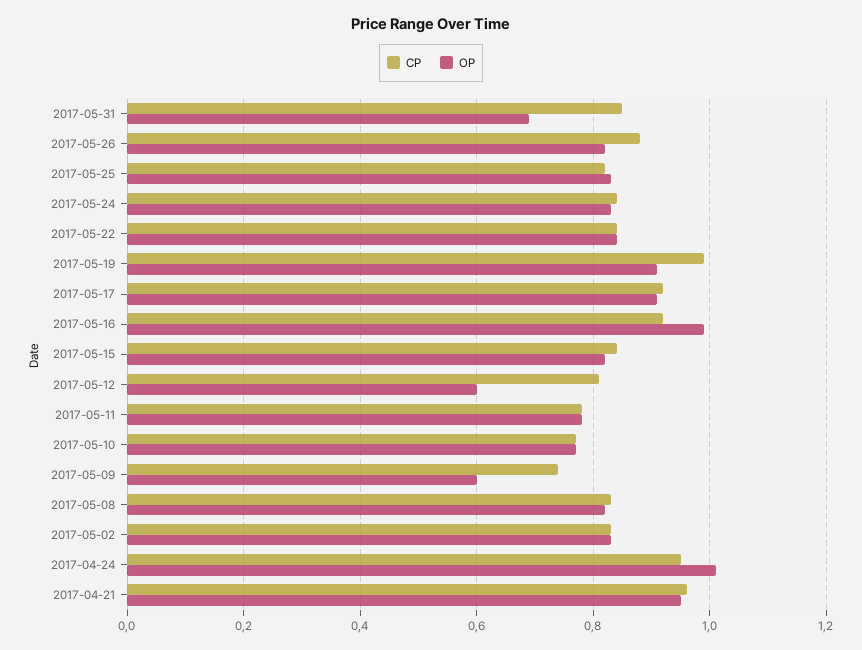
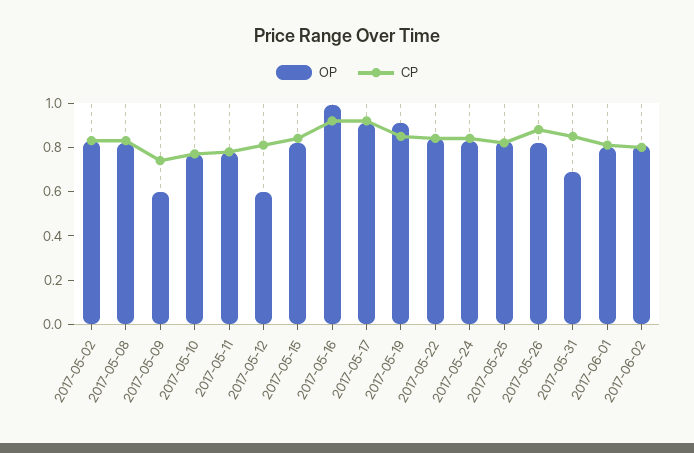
CP, 2017-05-19: 1 -> 0.85
CP, 2017-04-24: 0.95 -> none
OP, 2017-04-24: 1 -> none
CP, 2017-04-21: 0.95 -> none
OP, 2017-04-21: 0.95 -> none
OP, 2017-06-01: none -> 0.8
CP, 2017-06-01: none -> 0.8
OP, 2017-06-02: none -> 0.8
CP, 2017-06-02: none -> 0.8

